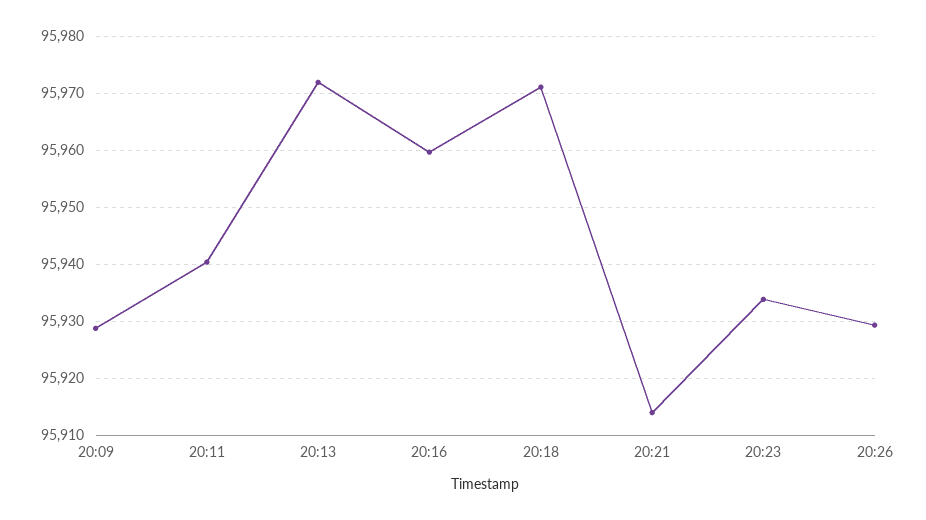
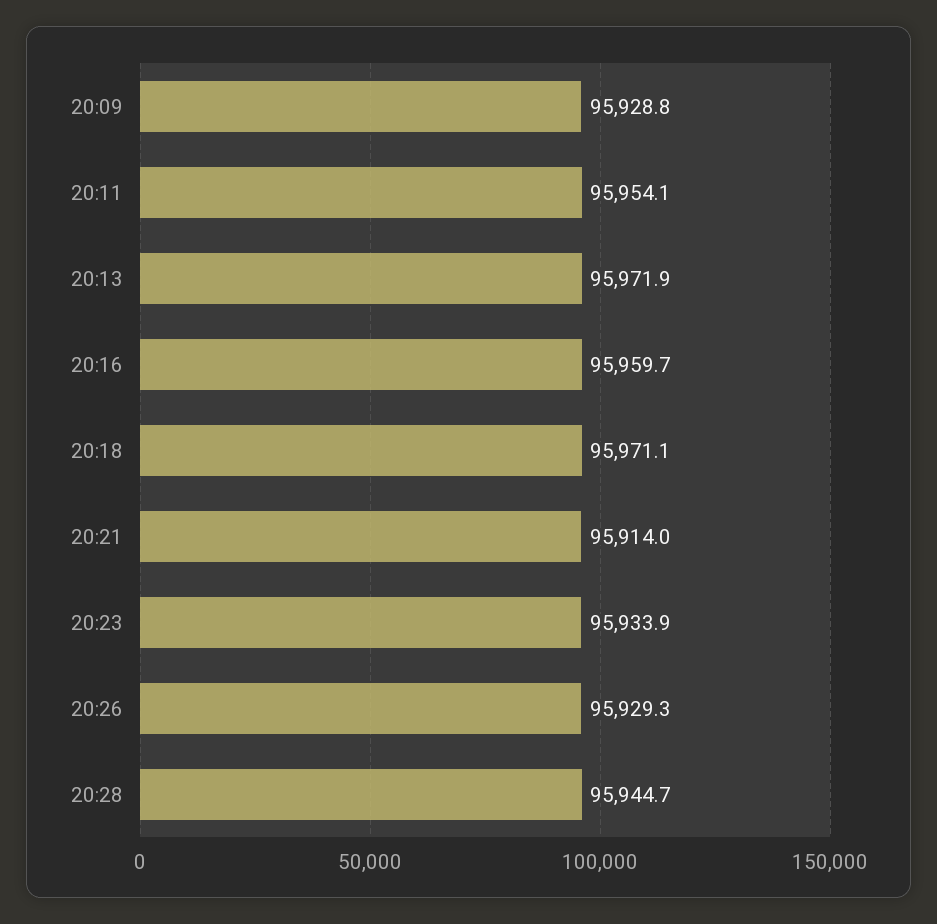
20:11: 95940 -> 95954.1
20:28: none -> 95944.7

